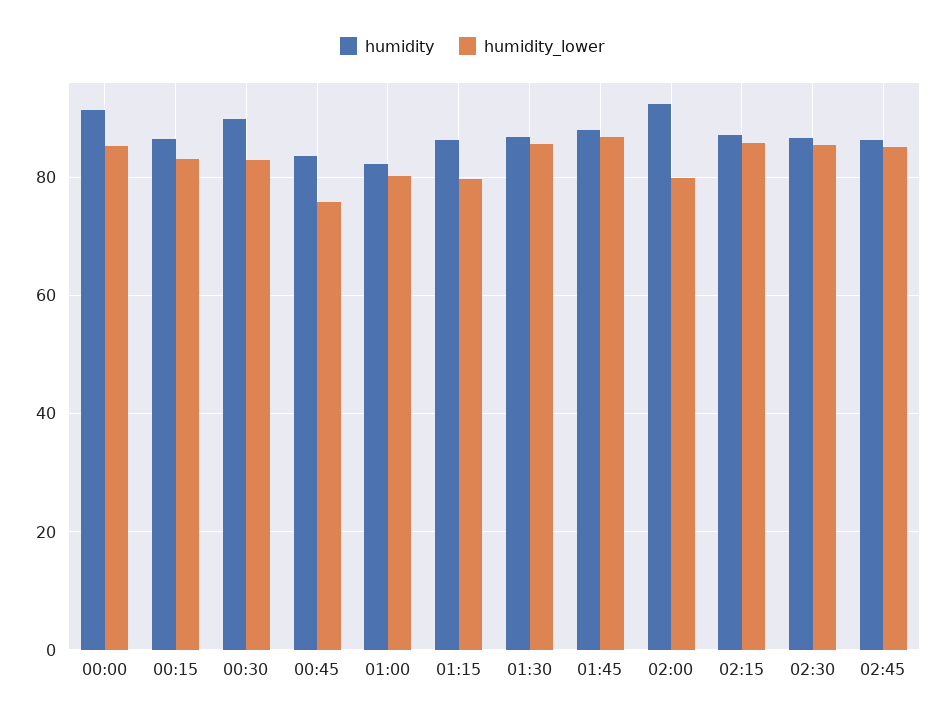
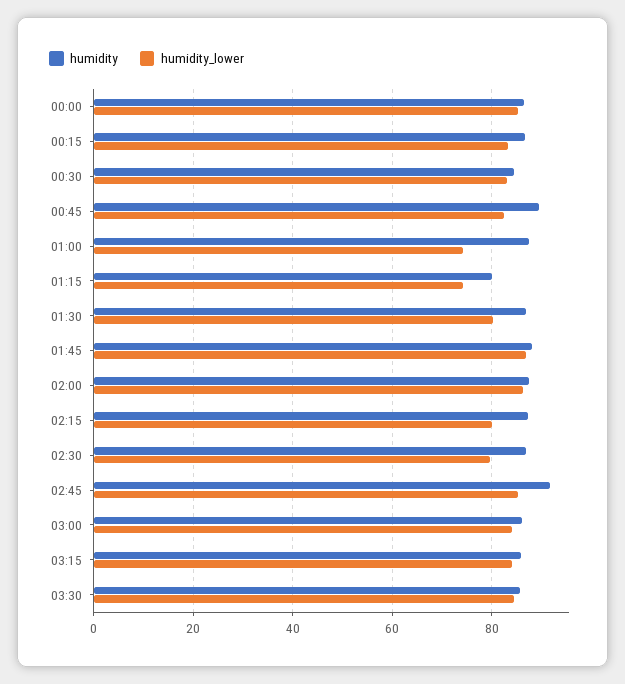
humidity, 00:00: 92 -> 86
humidity, 00:30: 90 -> 84
humidity, 00:45: 84 -> 90
humidity_lower, 00:45: 76 -> 82
humidity, 01:00: 82 -> 88
humidity_lower, 01:00: 80 -> 74
humidity, 01:15: 86 -> 80
humidity_lower, 01:15: 80 -> 74
humidity_lower, 01:30: 86 -> 80
humidity, 02:00: 92 -> 88
humidity_lower, 02:00: 80 -> 86
humidity_lower, 02:15: 86 -> 80
humidity_lower, 02:30: 86 -> 80
humidity, 02:45: 86 -> 92
humidity, 03:00: none -> 86
humidity_lower, 03:00: none -> 84
humidity, 03:15: none -> 86
humidity_lower, 03:15: none -> 84
humidity, 03:30: none -> 86
humidity_lower, 03:30: none -> 84

